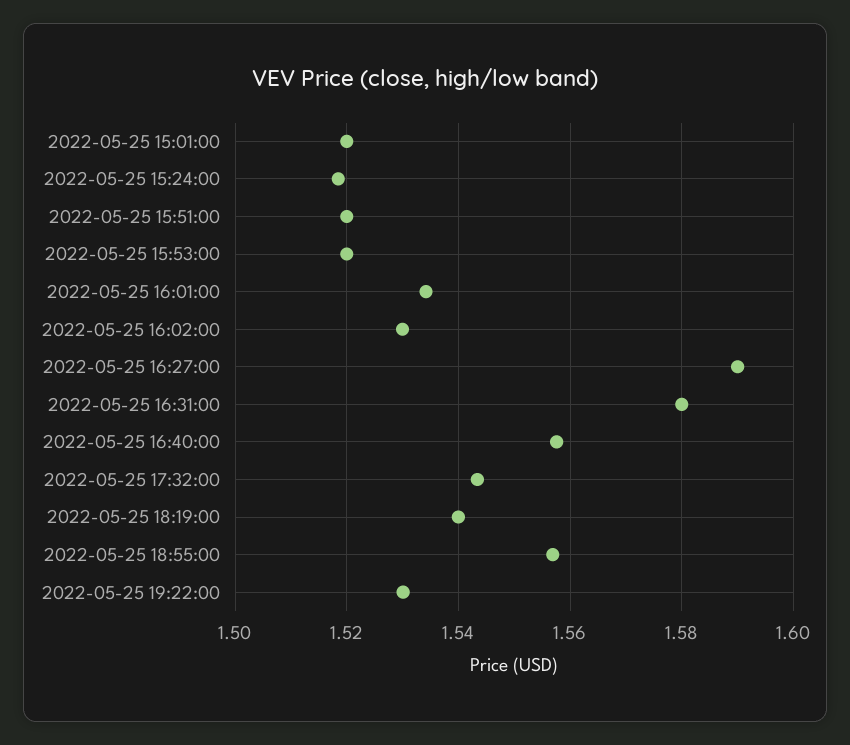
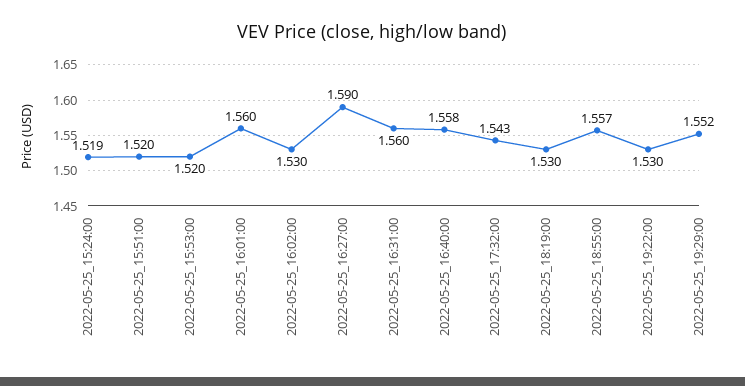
2022-05-25 15:01:00: 1.52 -> none
2022-05-25 16:01:00: 1.534 -> 1.56
2022-05-25 16:31:00: 1.58 -> 1.56
2022-05-25 18:19:00: 1.54 -> 1.53
2022-05-25_19:29:00: none -> 1.552

